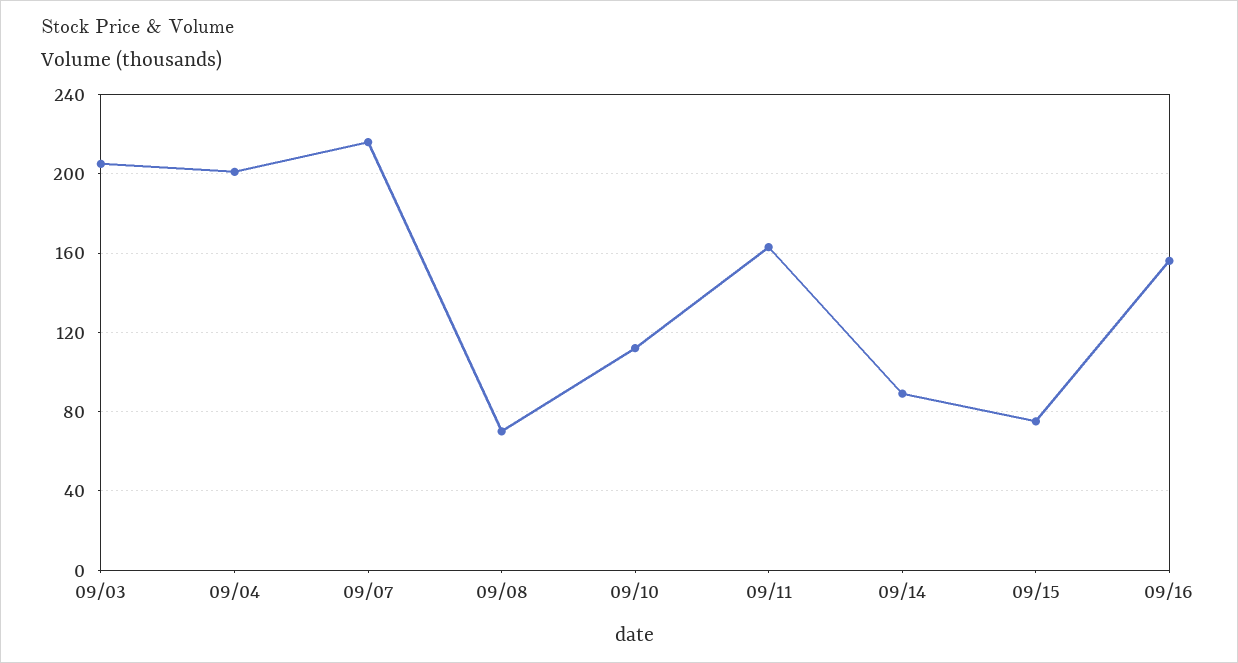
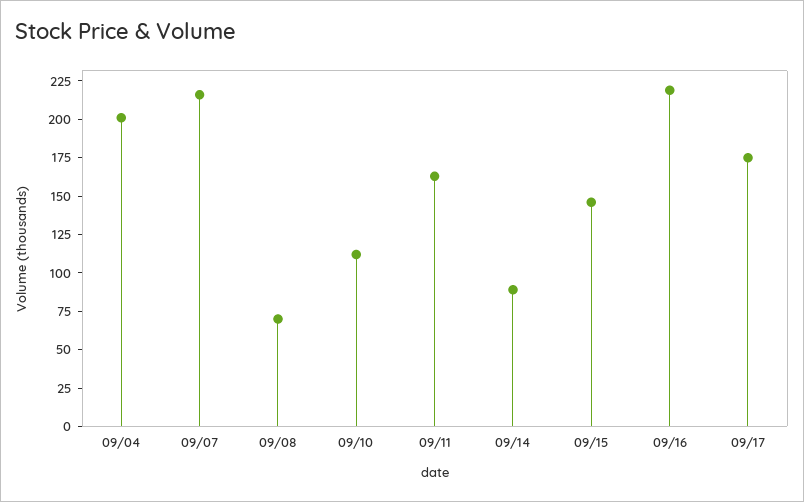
09/03: 205 -> none
09/15: 75 -> 150
09/16: 155 -> 225
09/17: none -> 175

